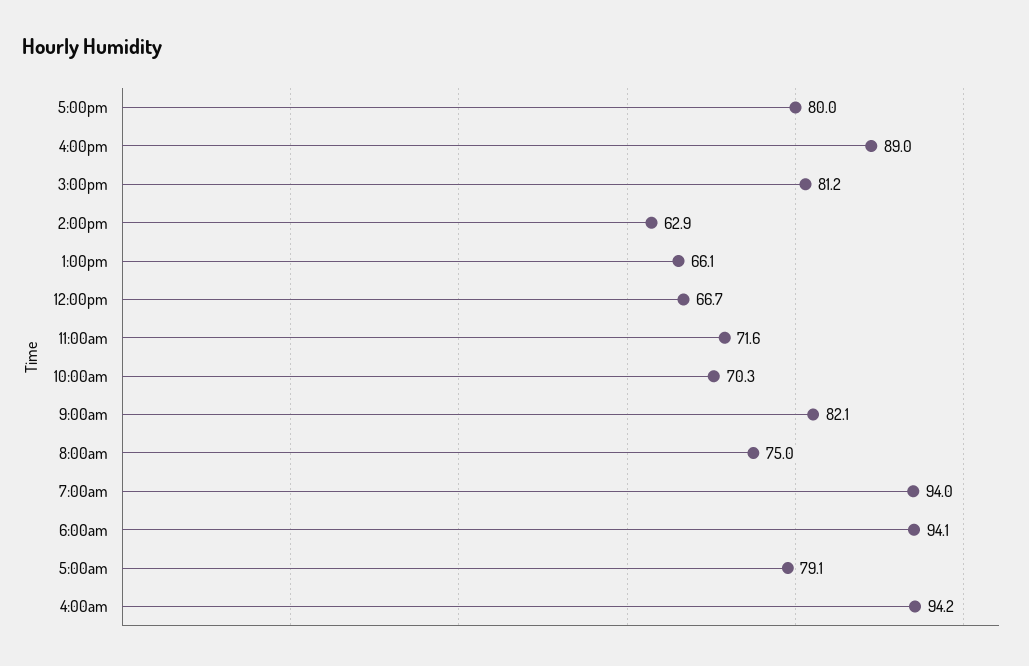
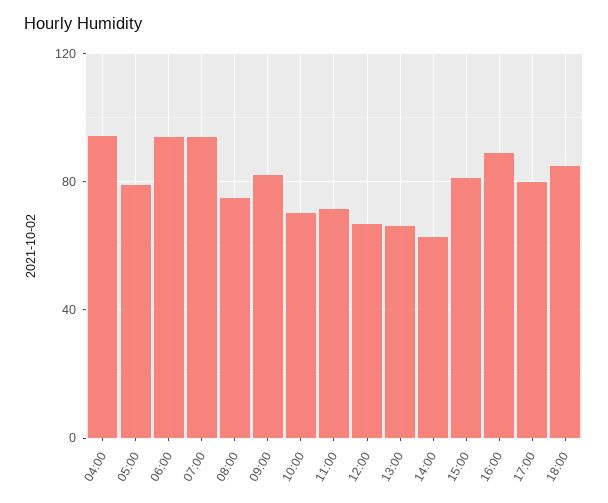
18:00: none -> 85

